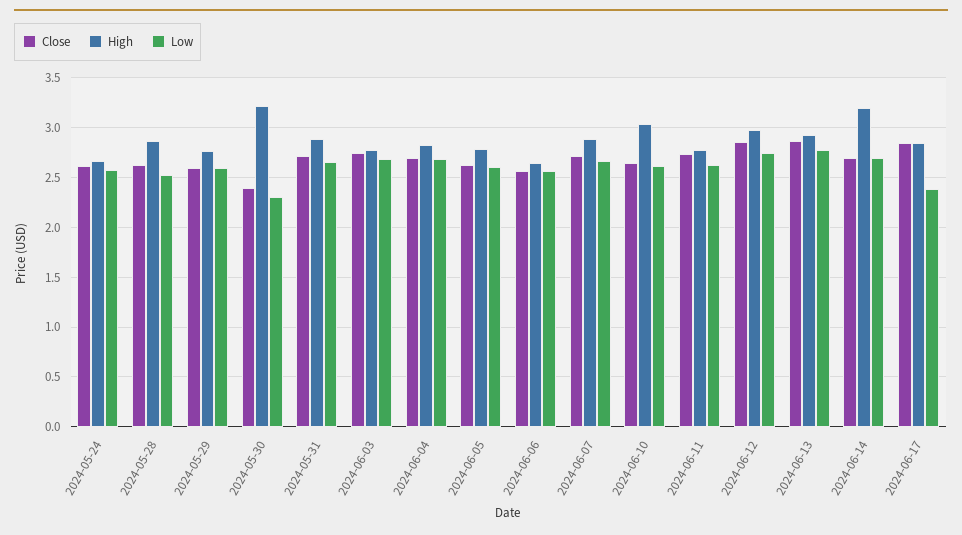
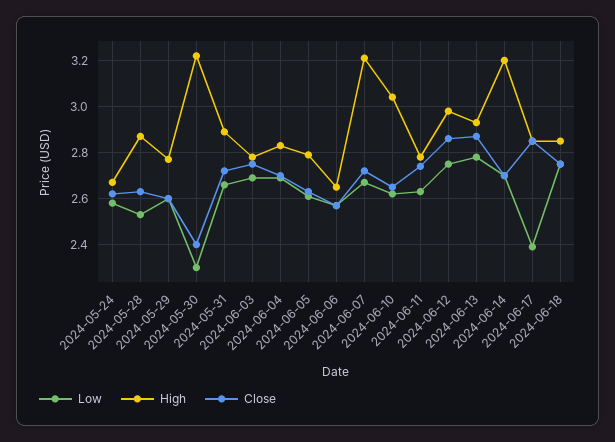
High, 2024-06-07: 2.9 -> 3.2
Low, 2024-06-18: none -> 2.75
High, 2024-06-18: none -> 2.85
Close, 2024-06-18: none -> 2.75

